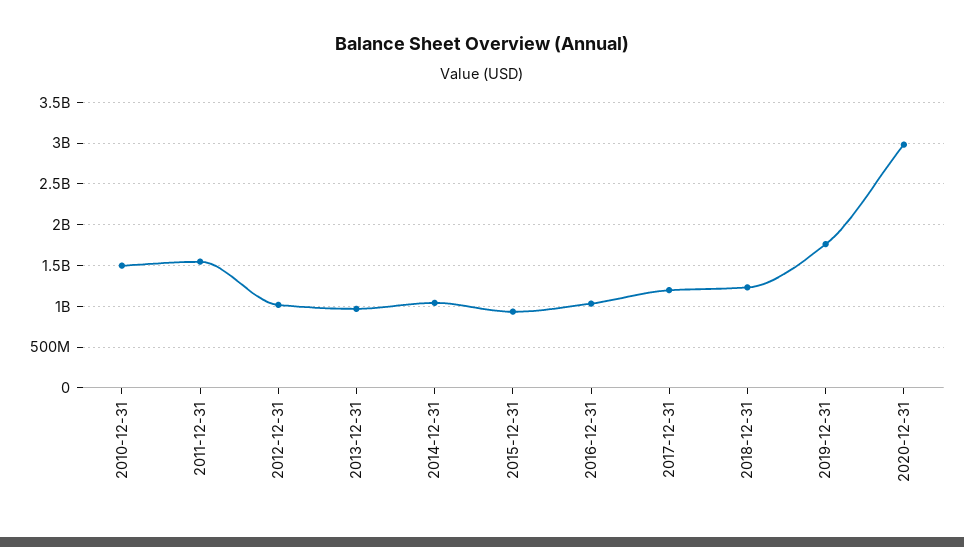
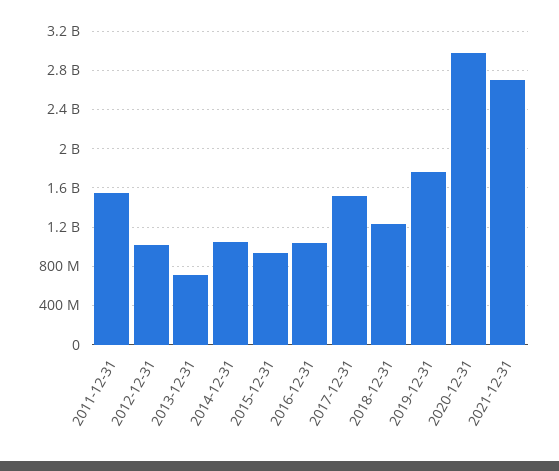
2010-12-31: 1500000000 -> none
2013-12-31: 1000000000 -> 700000000
2017-12-31: 1200000000 -> 1500000000
2021-12-31: none -> 2700000000

